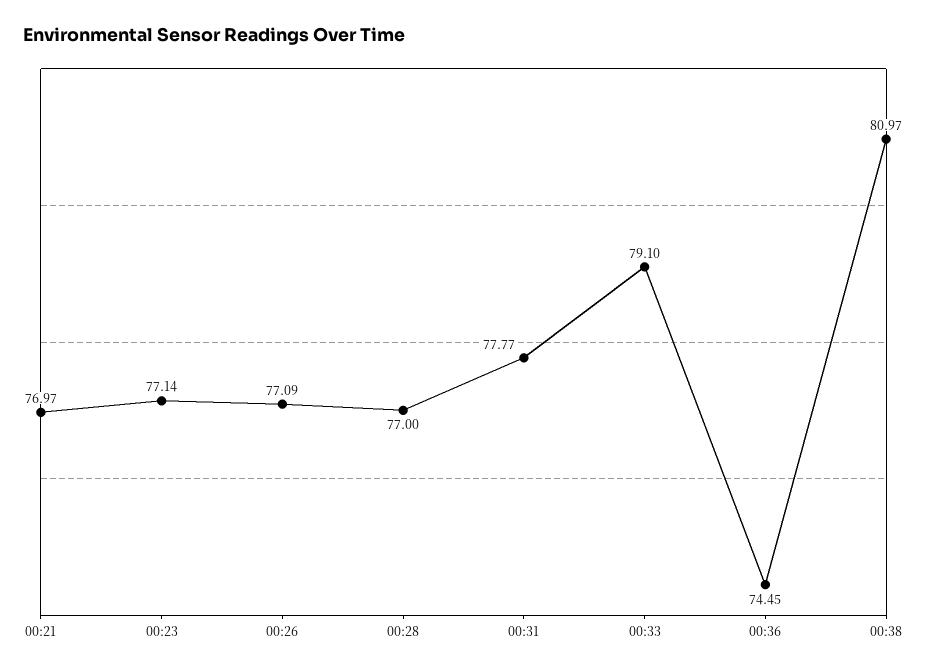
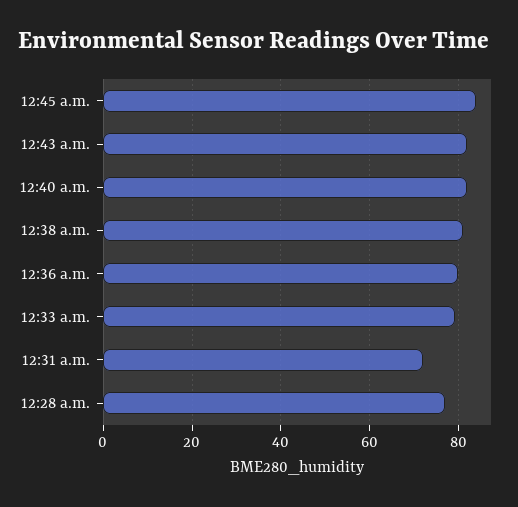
00:21: 76.97 -> none
00:23: 77.14 -> none
00:26: 77.09 -> none
00:31: 77.77 -> 72
00:36: 74.45 -> 80
12:45 a.m.: none -> 84
12:43 a.m.: none -> 82
12:40 a.m.: none -> 82

